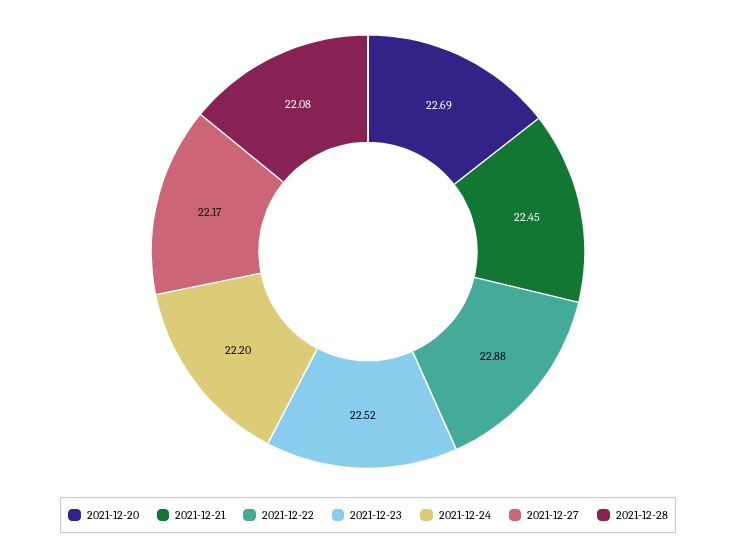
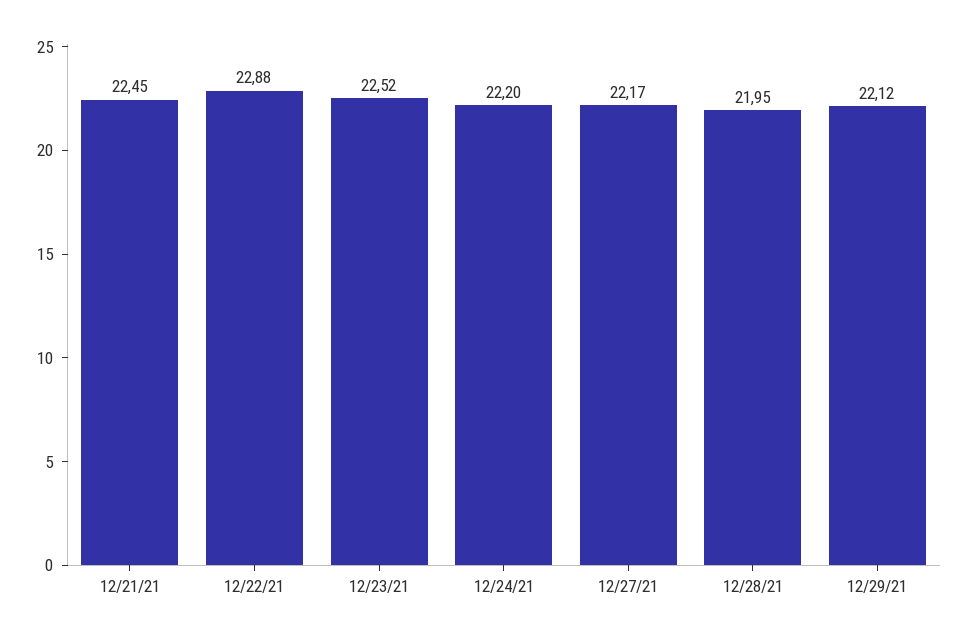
2021-12-20: 22.69 -> none
2021-12-28: 22.08 -> 21.95
12/29/21: none -> 22.12

